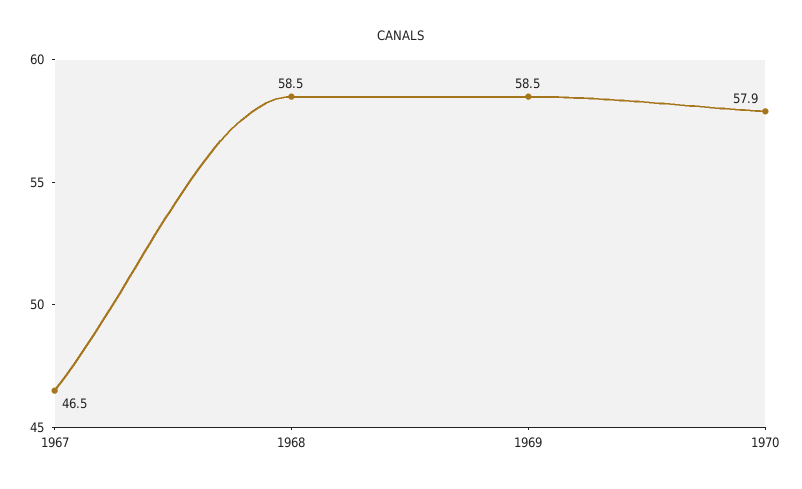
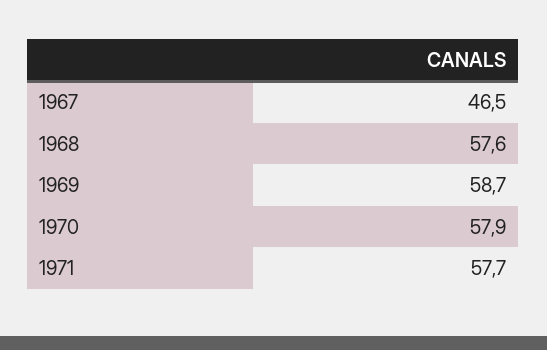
1968: 58.5 -> 57.6
1969: 58.5 -> 58.7
1971: none -> 57.7

